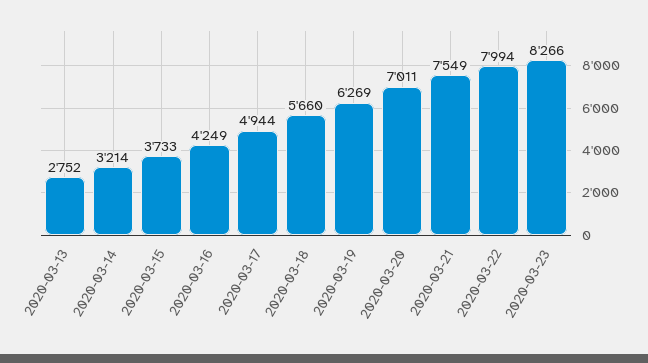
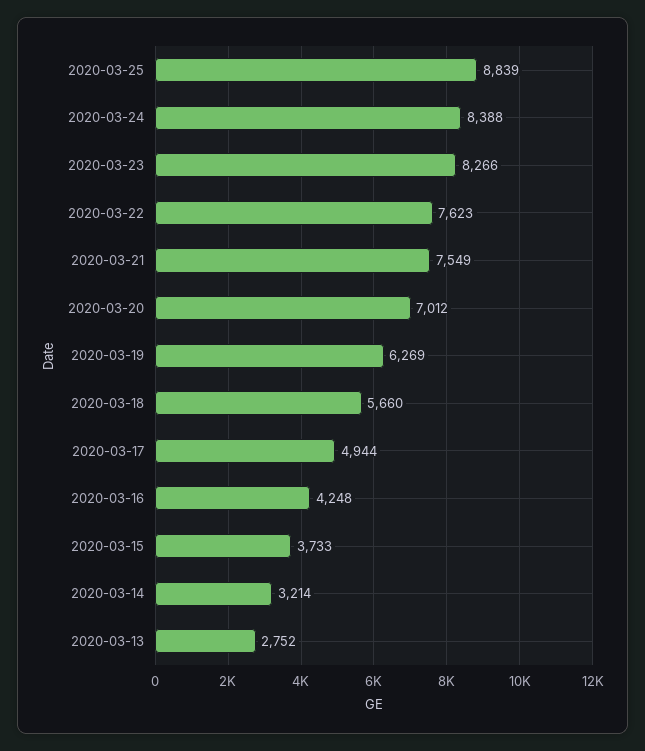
2020-03-16: 4249 -> 4248
2020-03-20: 7011 -> 7012
2020-03-22: 7994 -> 7623
2020-03-25: none -> 8839
2020-03-24: none -> 8388

